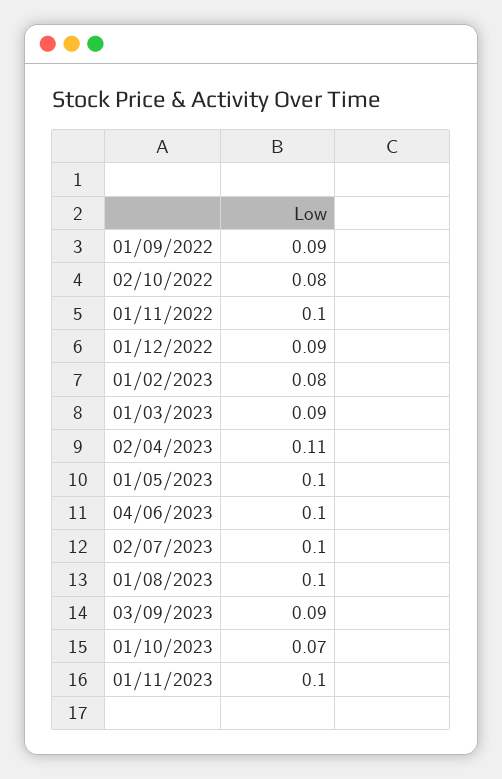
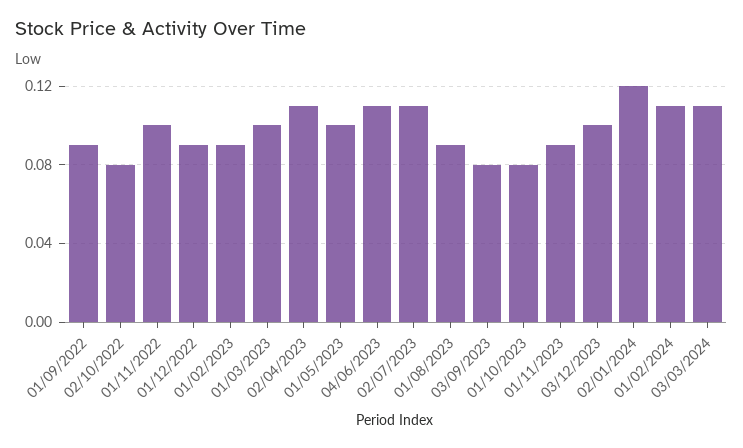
01/02/2023: 0.08 -> 0.09
01/03/2023: 0.09 -> 0.1
04/06/2023: 0.1 -> 0.11
02/07/2023: 0.1 -> 0.11
01/08/2023: 0.1 -> 0.09
03/09/2023: 0.09 -> 0.08
01/10/2023: 0.07 -> 0.08
01/11/2023: 0.1 -> 0.09
03/12/2023: none -> 0.1
02/01/2024: none -> 0.12
01/02/2024: none -> 0.11
03/03/2024: none -> 0.11

